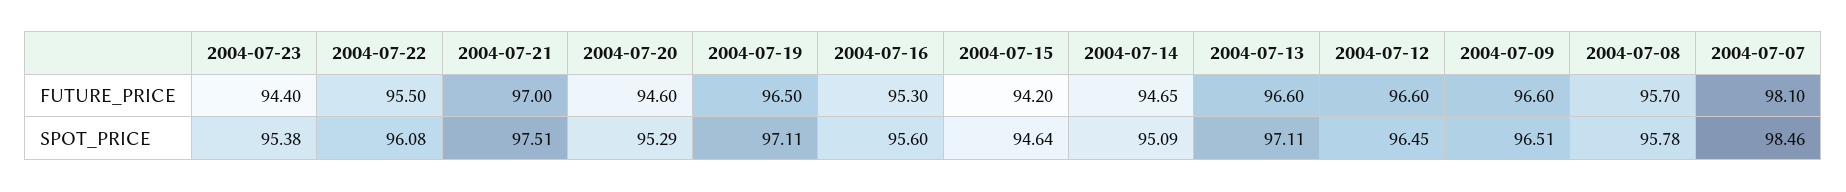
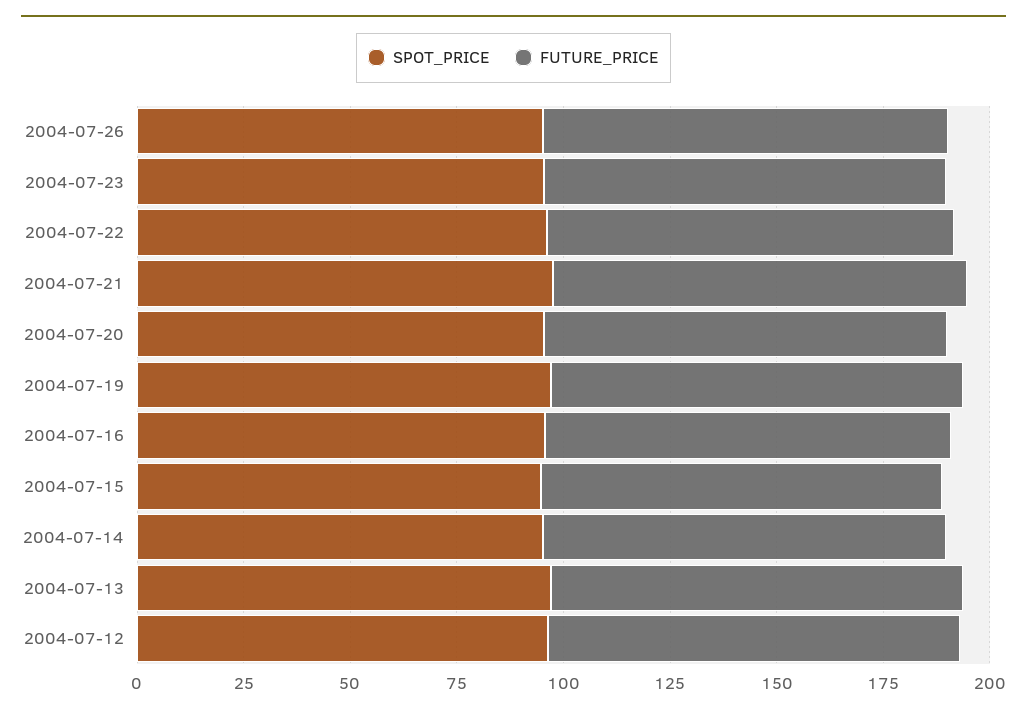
FUTURE_PRICE, 2004-07-09: 96.6 -> none
FUTURE_PRICE, 2004-07-08: 95.7 -> none
FUTURE_PRICE, 2004-07-07: 98.1 -> none
SPOT_PRICE, 2004-07-09: 96.51 -> none
SPOT_PRICE, 2004-07-08: 95.78 -> none
SPOT_PRICE, 2004-07-07: 98.46 -> none
SPOT_PRICE, 2004-07-26: none -> 95
FUTURE_PRICE, 2004-07-26: none -> 95

